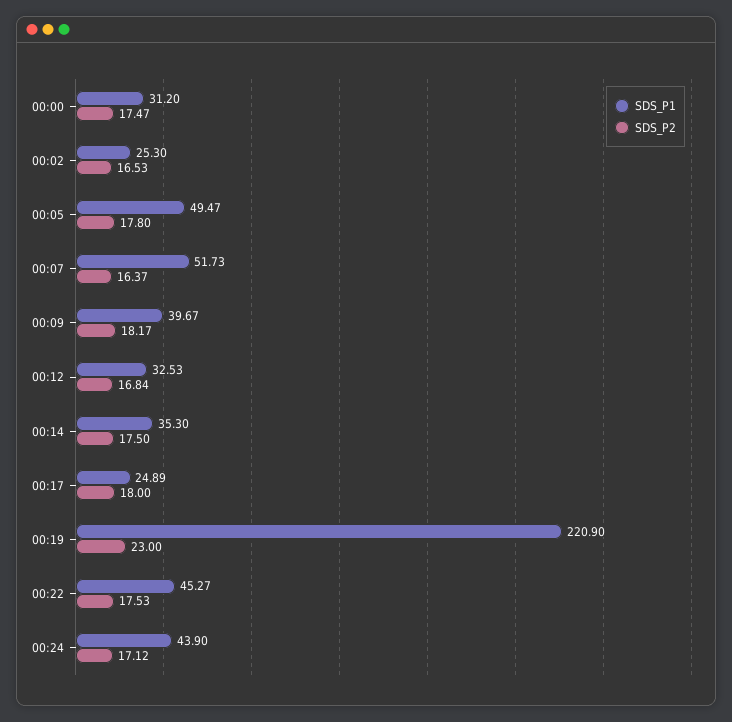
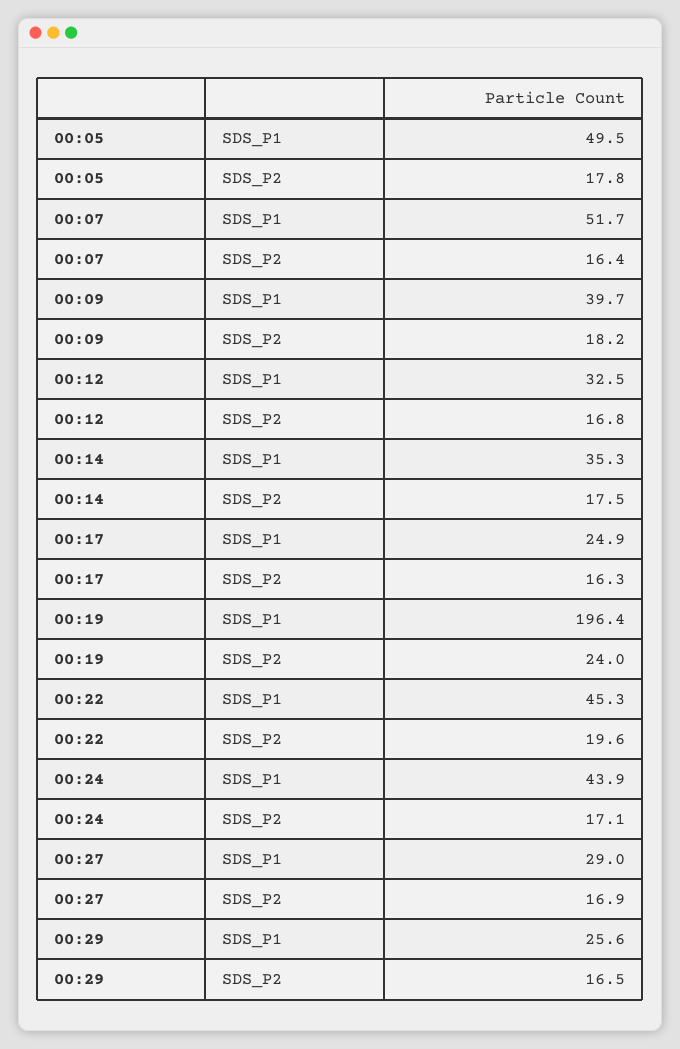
SDS_P1, 00:00: 31.2 -> none
SDS_P2, 00:00: 17.47 -> none
SDS_P1, 00:02: 25.3 -> none
SDS_P2, 00:02: 16.53 -> none
SDS_P2, 00:17: 18 -> 16.3
SDS_P1, 00:19: 220.9 -> 196.4
SDS_P2, 00:19: 23 -> 24
SDS_P2, 00:22: 17.53 -> 19.6
SDS_P1, 00:27: none -> 29
SDS_P2, 00:27: none -> 16.9
SDS_P1, 00:29: none -> 25.6
SDS_P2, 00:29: none -> 16.5

